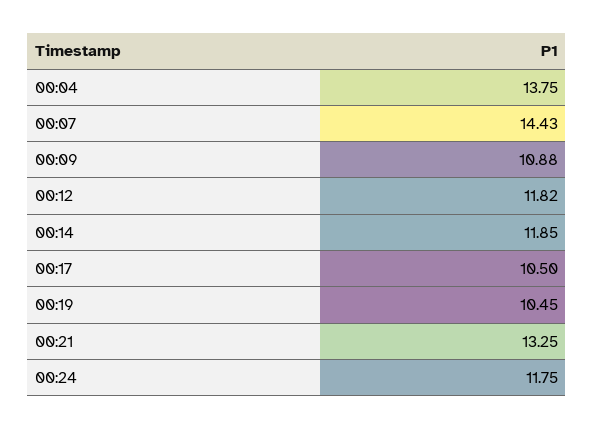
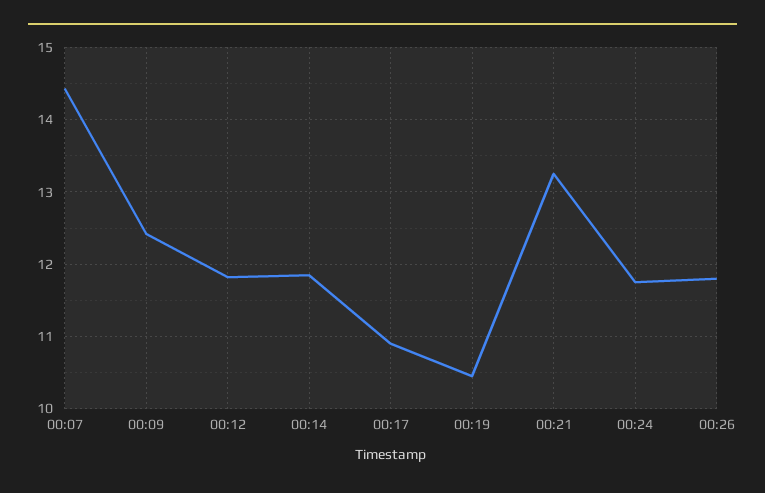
00:04: 13.75 -> none
00:09: 10.88 -> 12.4
00:17: 10.5 -> 10.9
00:26: none -> 11.8

